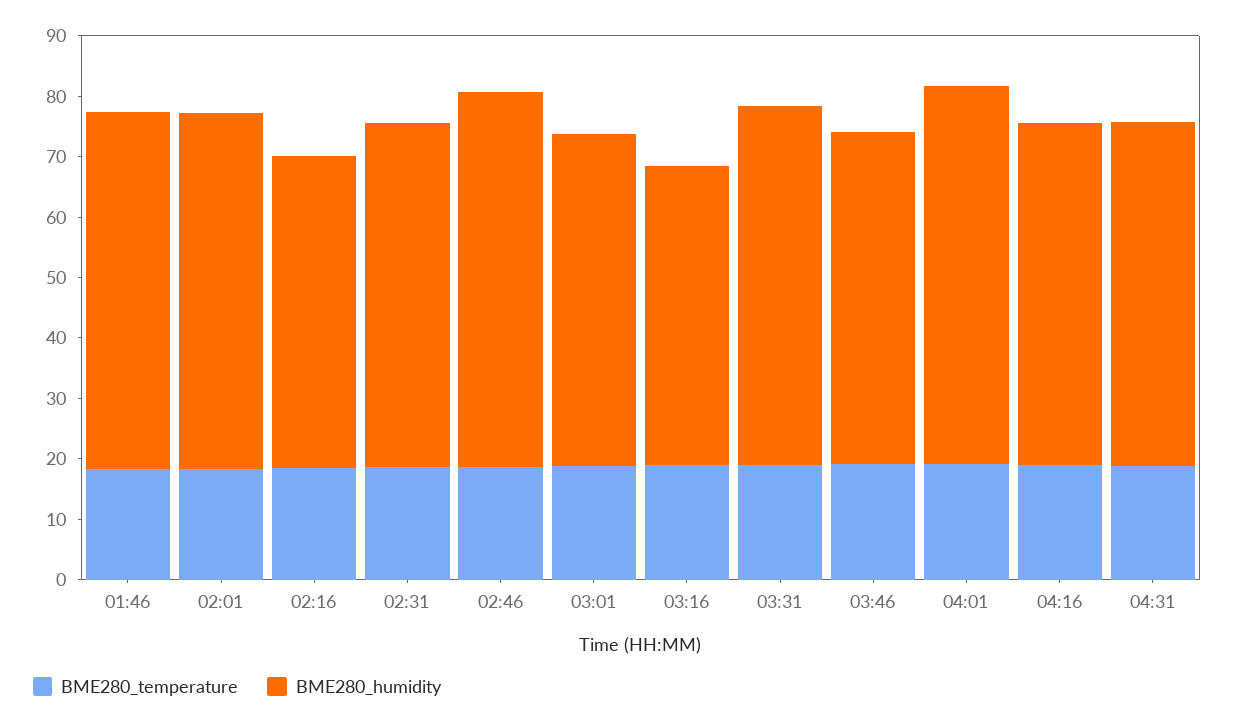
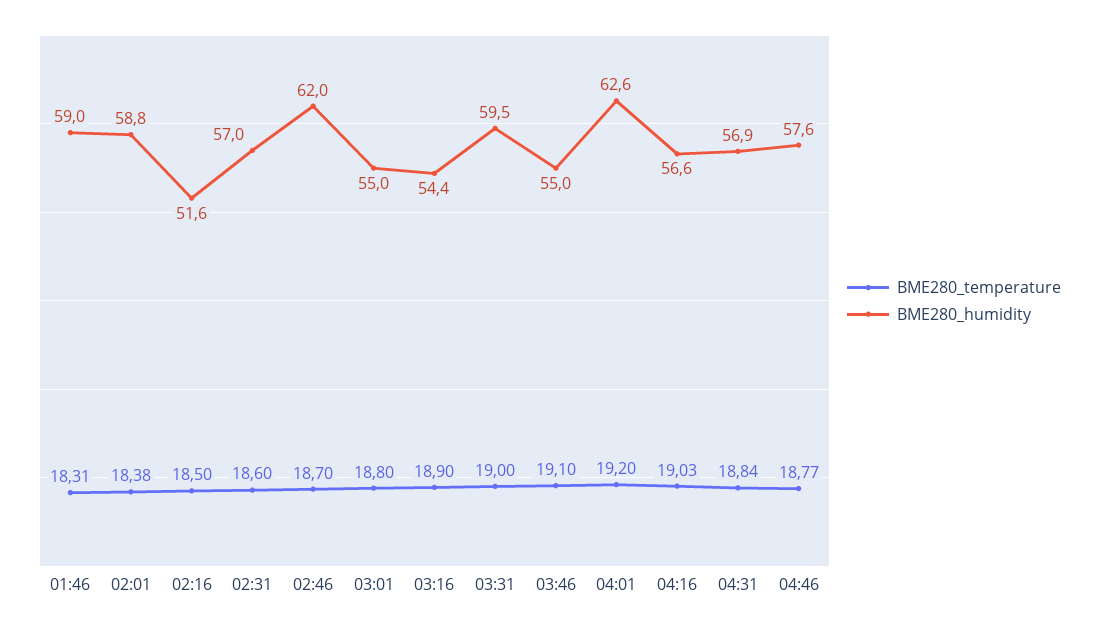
BME280_humidity, 03:16: 50 -> 54.4
BME280_temperature, 04:46: none -> 18.77
BME280_humidity, 04:46: none -> 57.6

